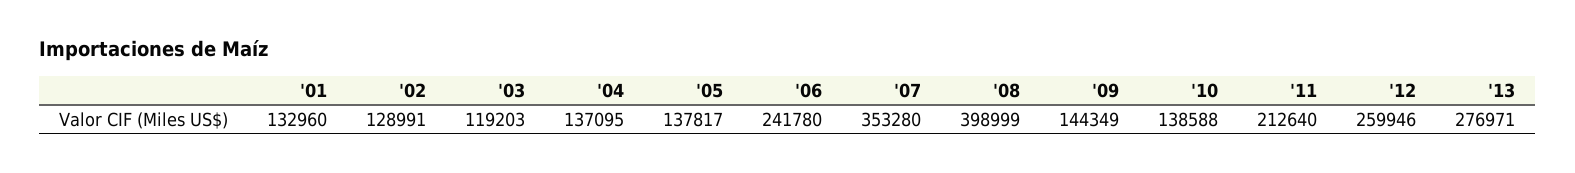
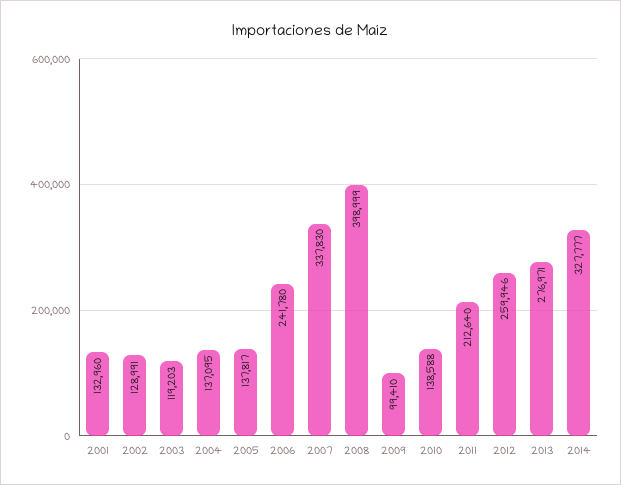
'07: 353280 -> 337830
'09: 144349 -> 99410
2014: none -> 327777

